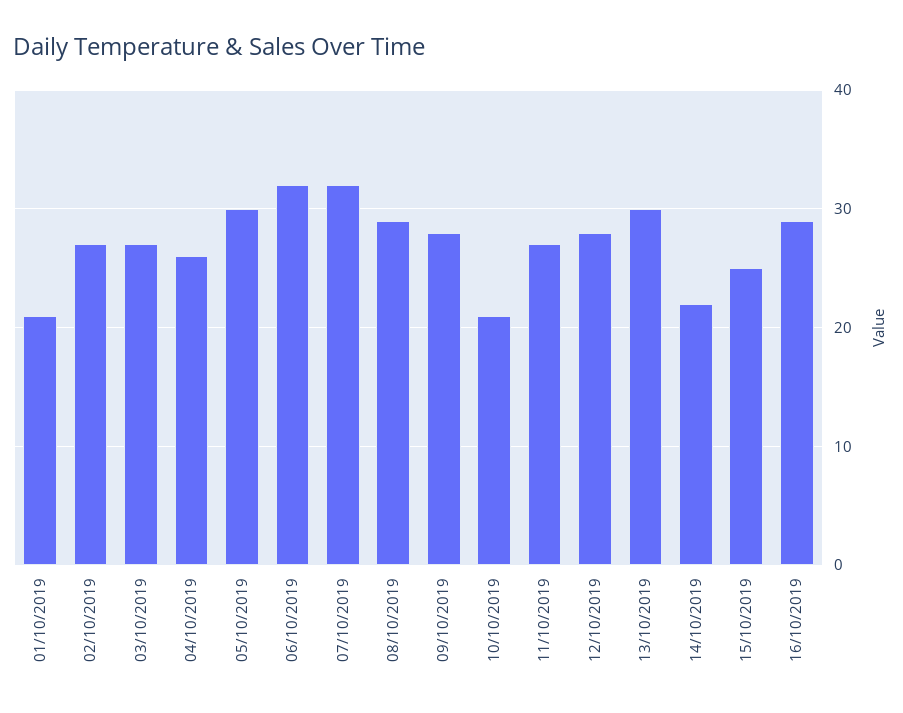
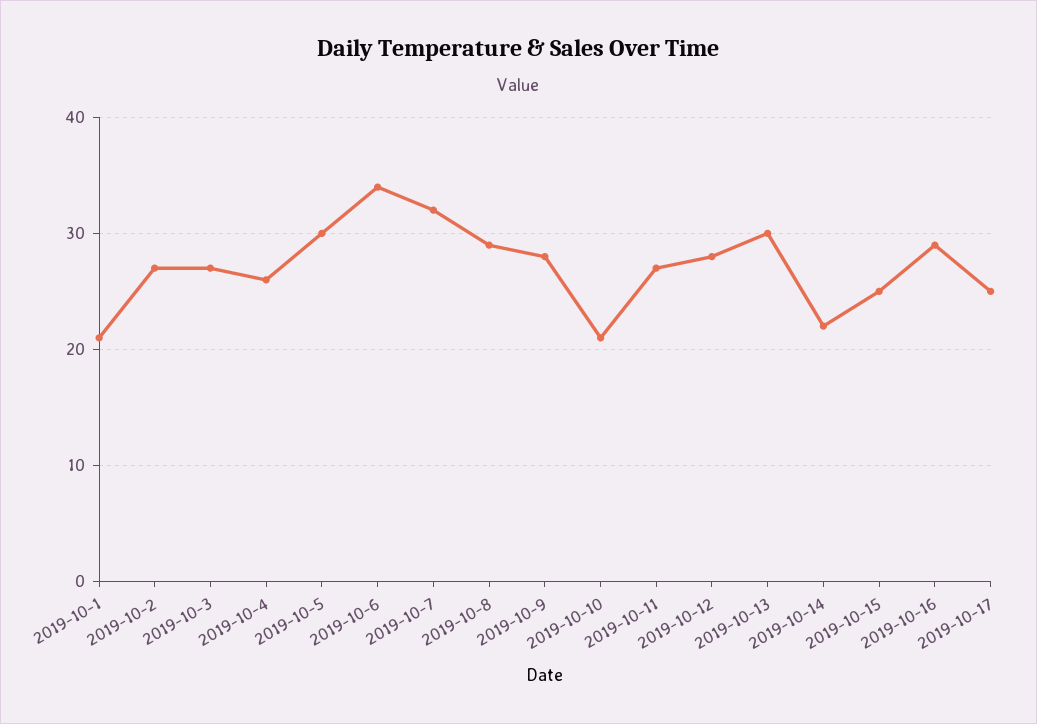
06/10/2019: 32 -> 34
2019-10-17: none -> 25

